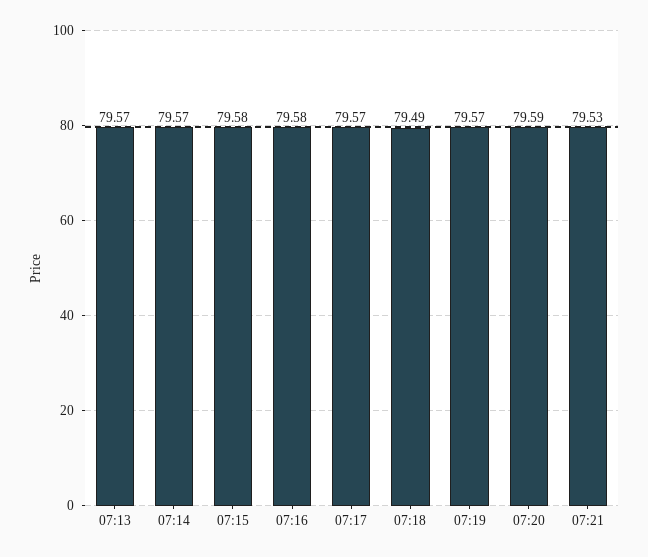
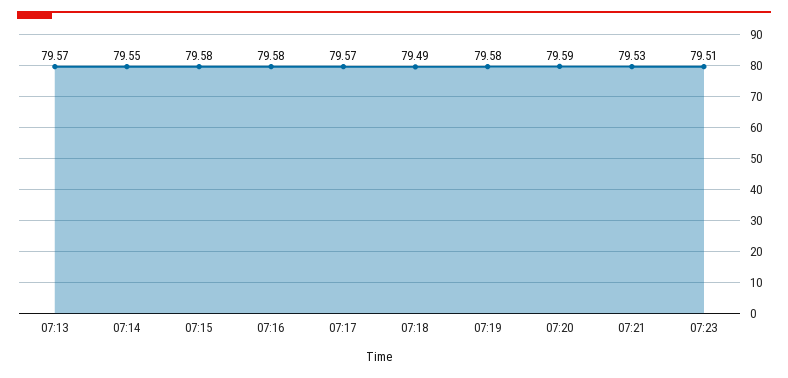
07:14: 79.57 -> 79.55
07:19: 79.57 -> 79.58
07:23: none -> 79.51

